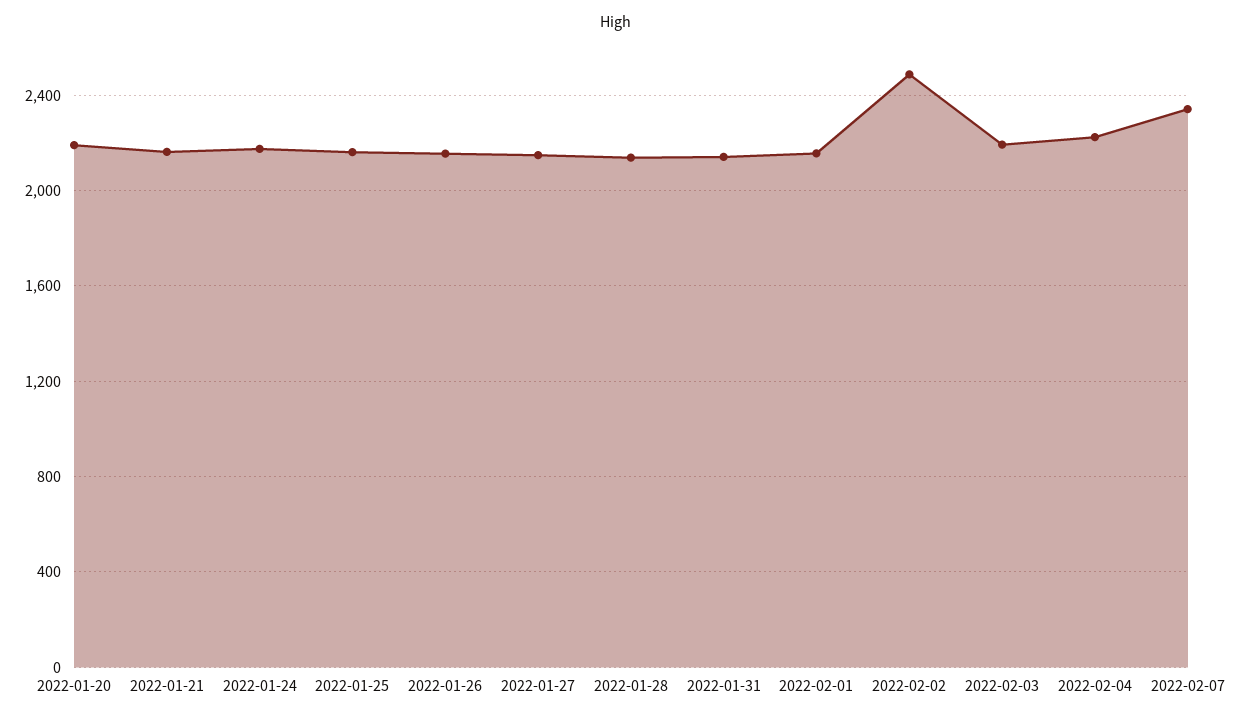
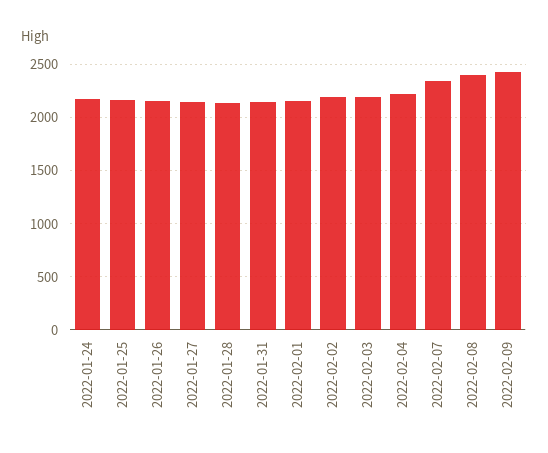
2022-01-20: 2200 -> none
2022-01-21: 2150 -> none
2022-02-02: 2500 -> 2200
2022-02-08: none -> 2400
2022-02-09: none -> 2400

